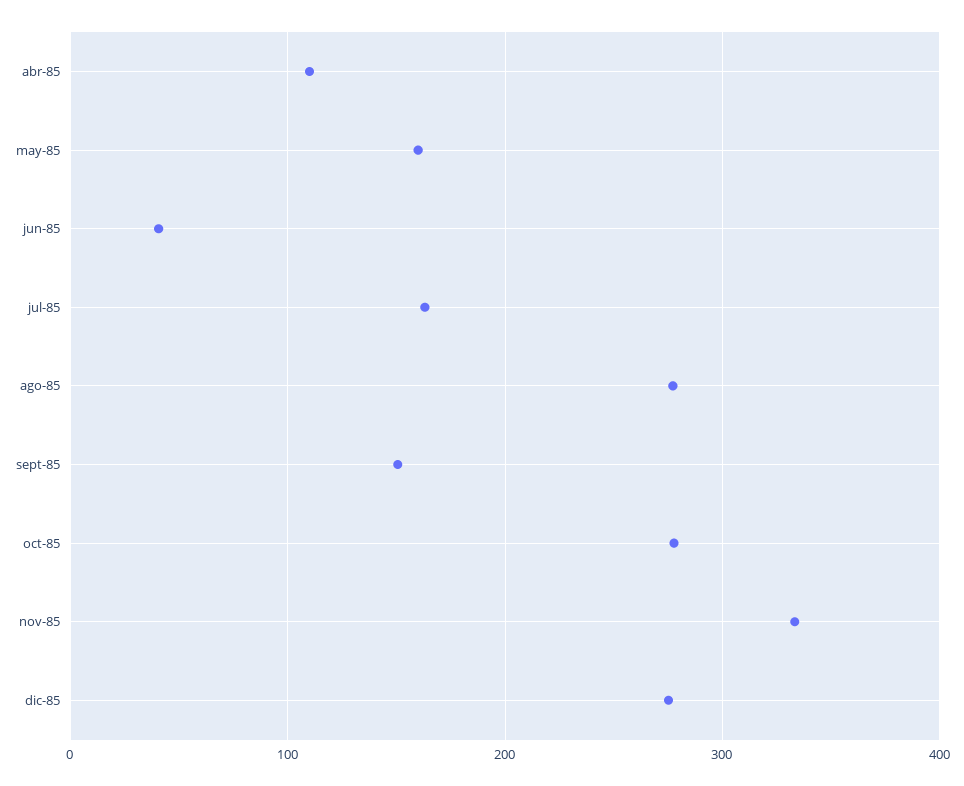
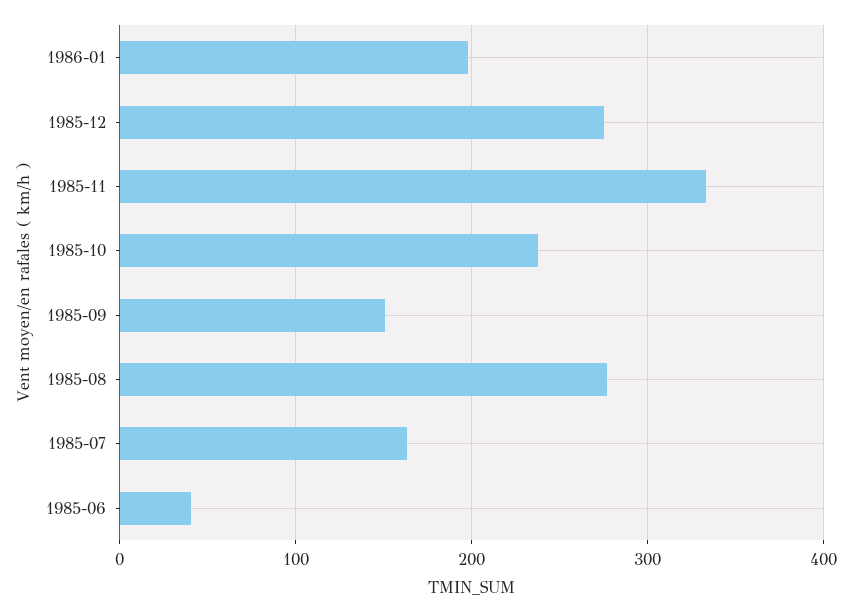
abr-85: 110 -> none
may-85: 160 -> none
oct-85: 280 -> 240
1986-01: none -> 200

